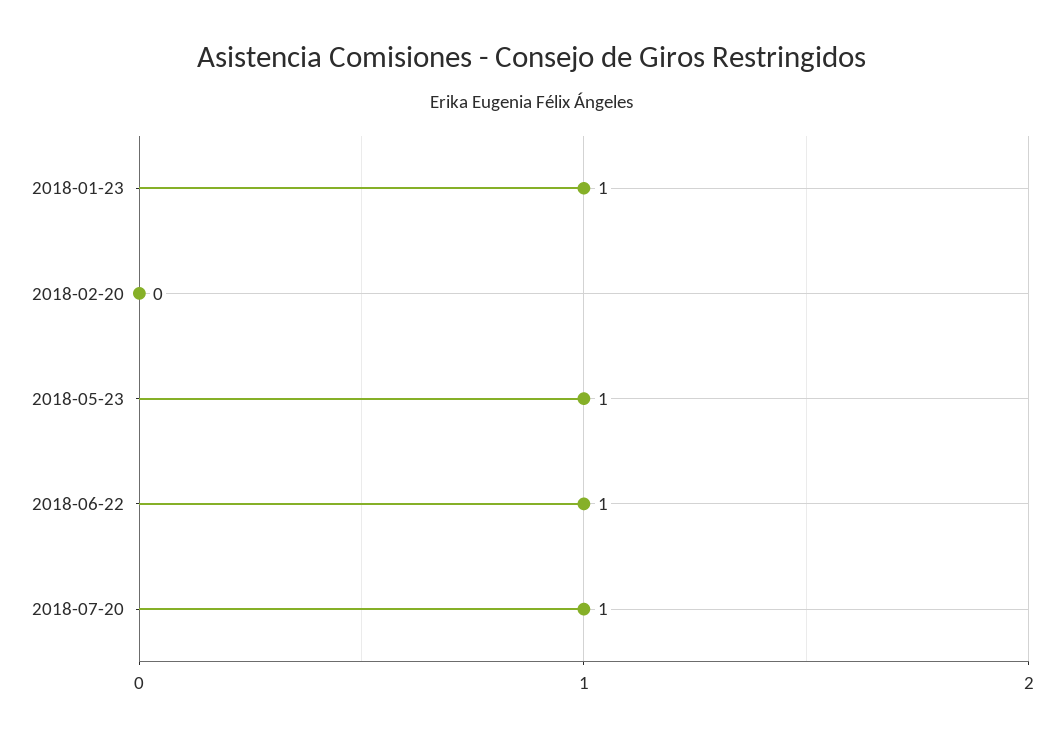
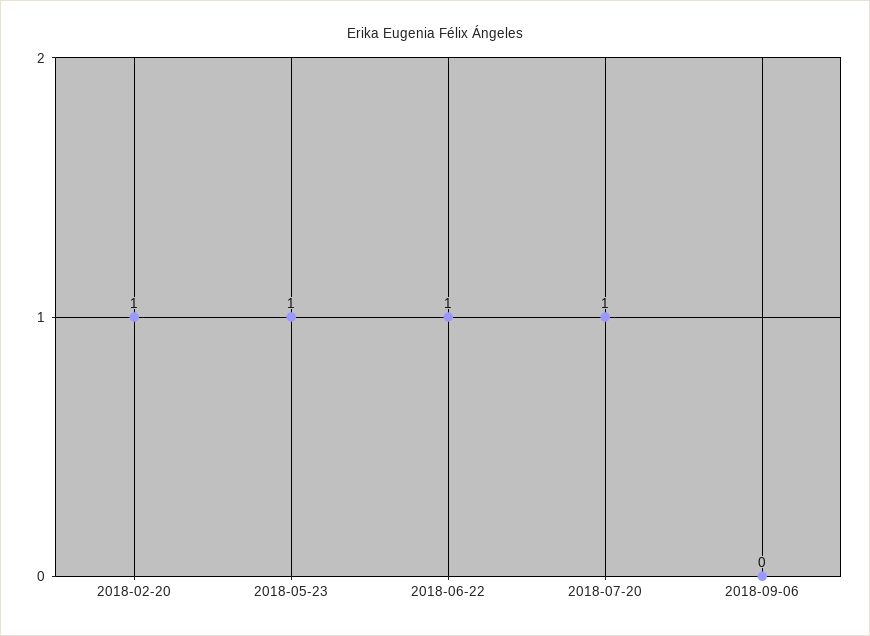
2018-01-23: 1 -> none
2018-02-20: 0 -> 1
2018-09-06: none -> 0

